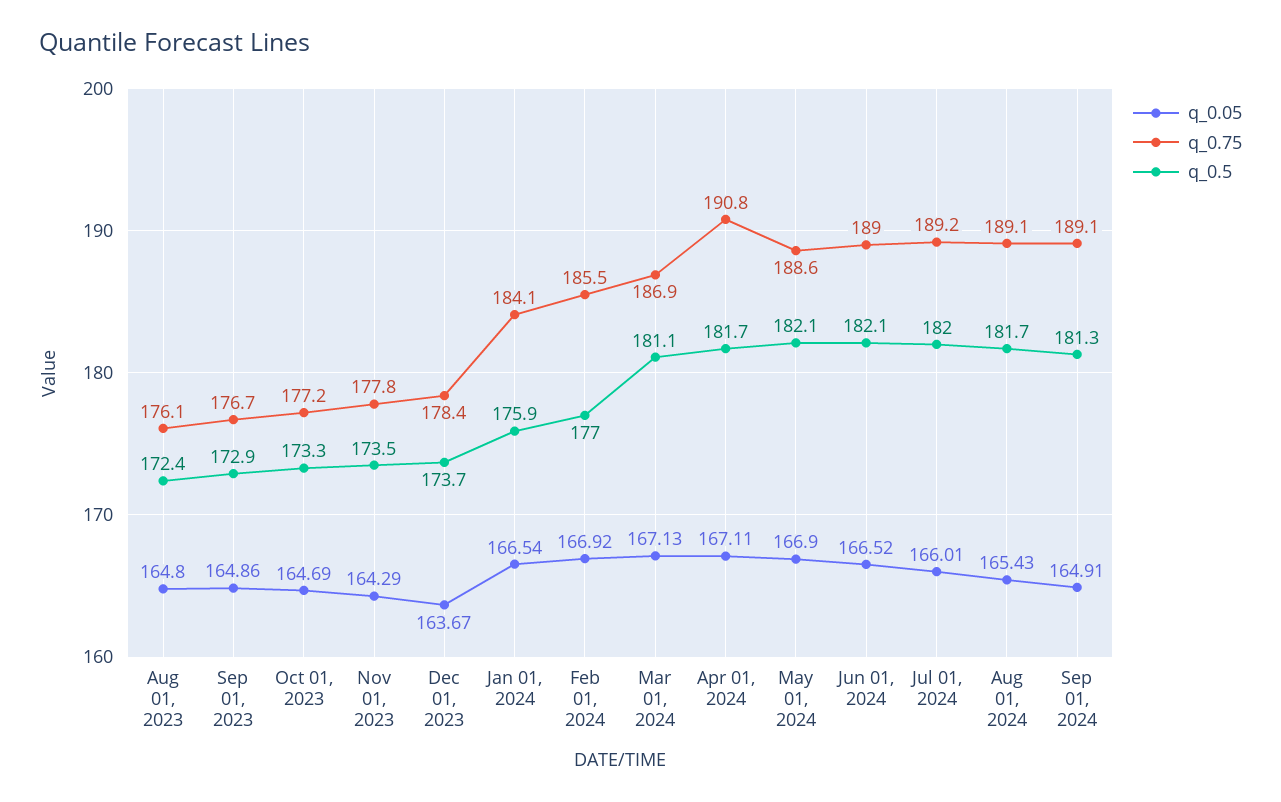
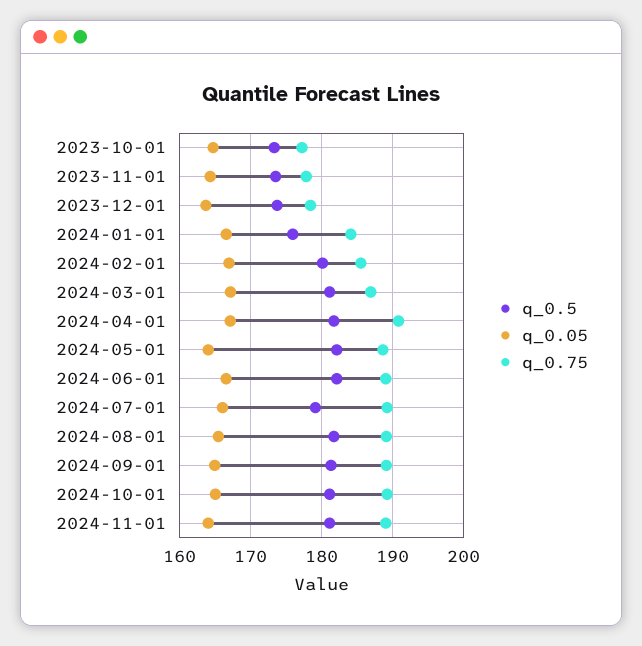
q_0.05, Aug 01, 2023: 164.8 -> none
q_0.75, Aug 01, 2023: 176.1 -> none
q_0.5, Aug 01, 2023: 172.4 -> none
q_0.05, Sep 01, 2023: 164.86 -> none
q_0.75, Sep 01, 2023: 176.7 -> none
q_0.5, Sep 01, 2023: 172.9 -> none
q_0.5, Feb 01, 2024: 177 -> 180
q_0.05, May 01, 2024: 166.9 -> 164
q_0.5, Jul 01, 2024: 182 -> 179
q_0.5, 2024-10-01: none -> 181
q_0.05, 2024-10-01: none -> 165
q_0.75, 2024-10-01: none -> 189
q_0.5, 2024-11-01: none -> 181
q_0.05, 2024-11-01: none -> 164
q_0.75, 2024-11-01: none -> 189

